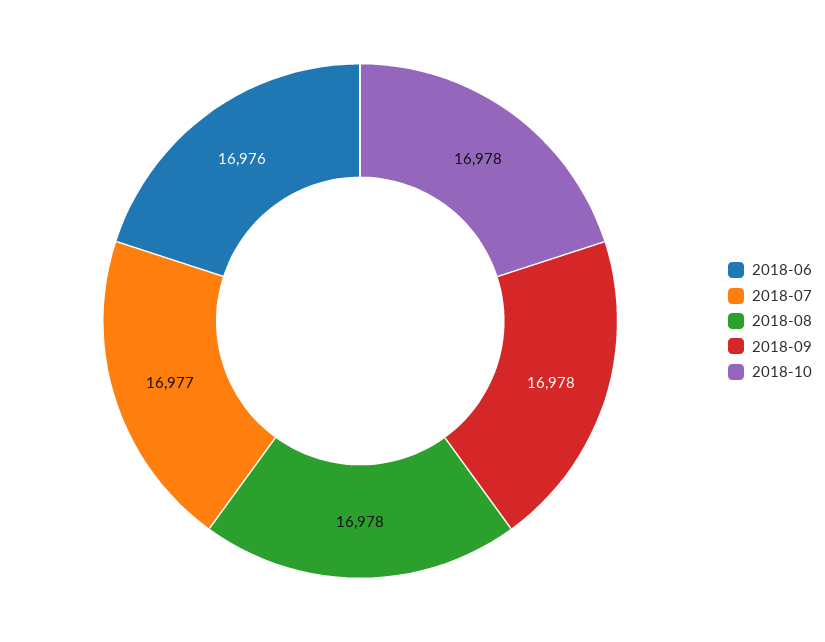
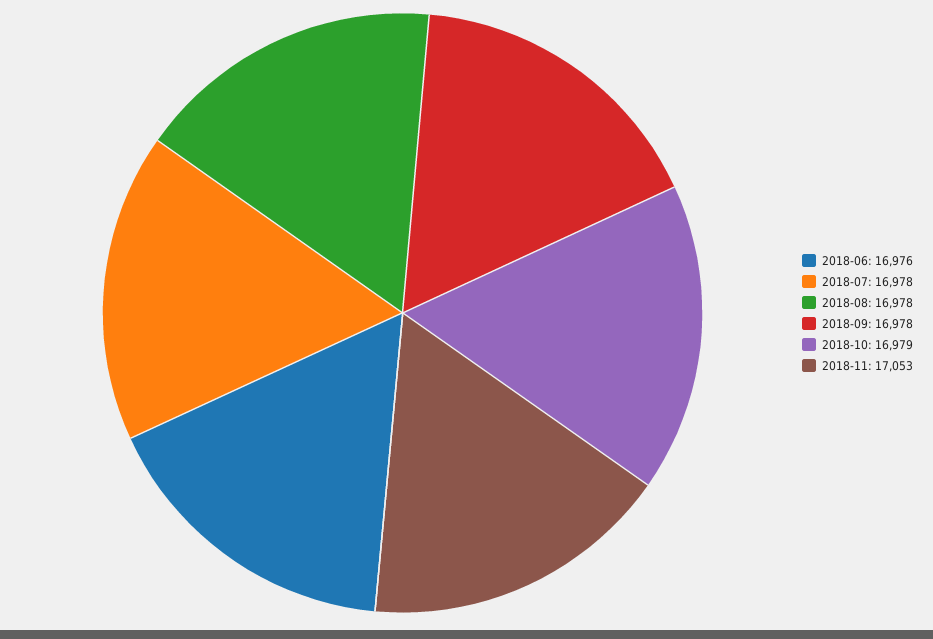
2018-07: 16977 -> 16978
2018-10: 16978 -> 16979
2018-11: none -> 17053

